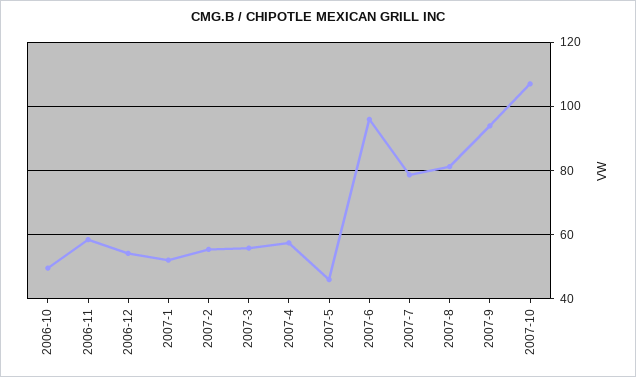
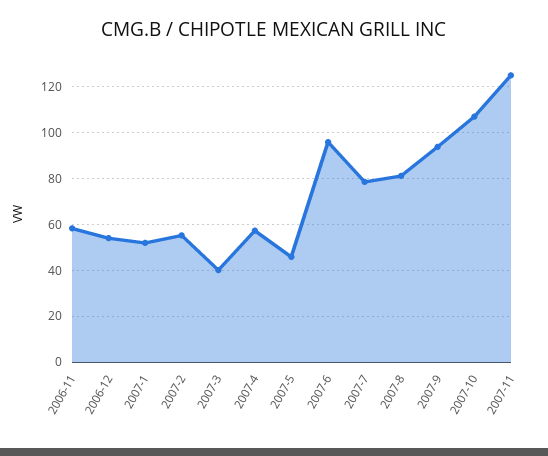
2006-10: 50 -> none
2007-3: 56 -> 40
2007-11: none -> 125

